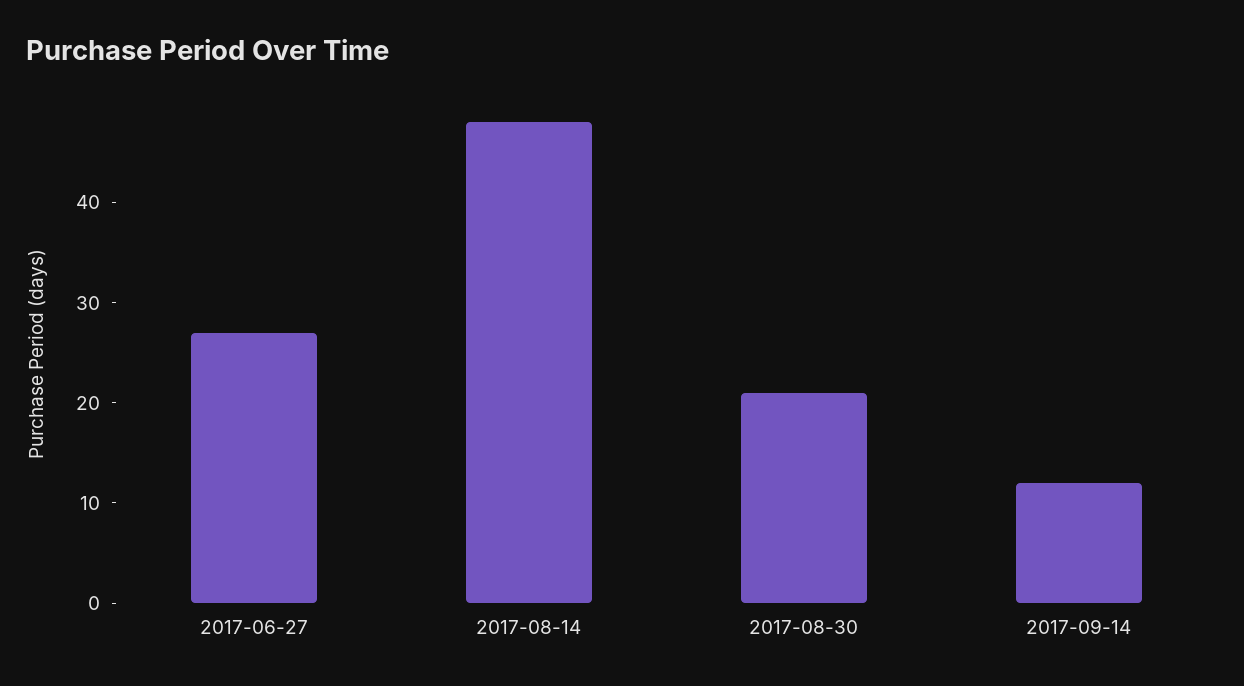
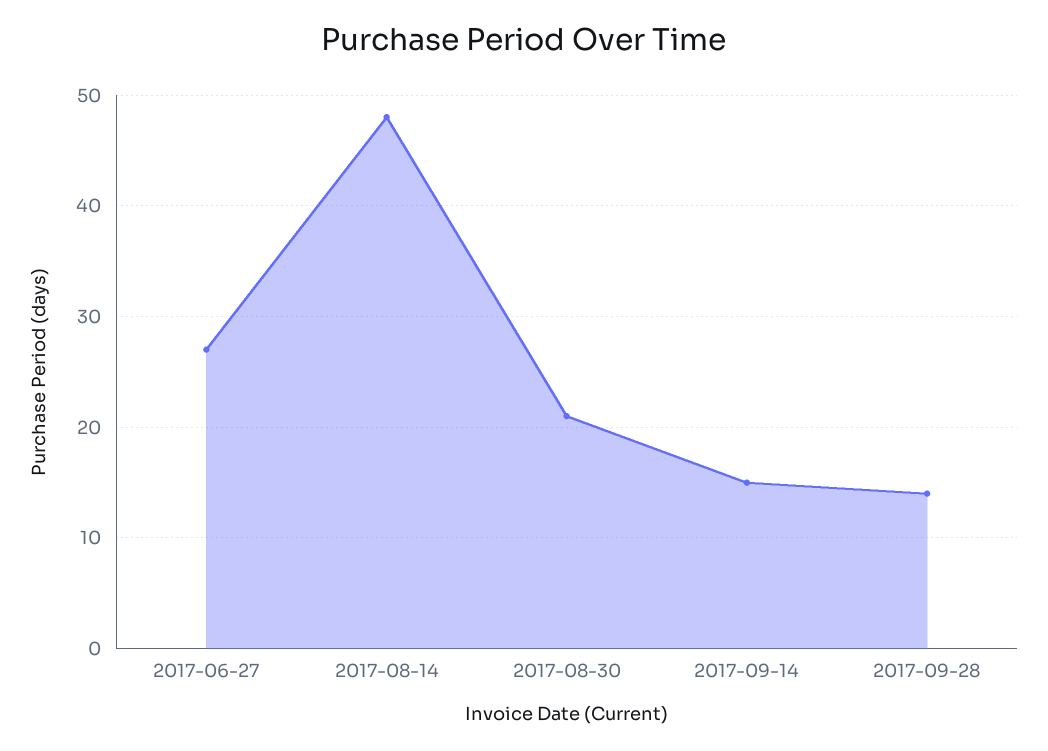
2017-09-14: 12 -> 15
2017-09-28: none -> 14

